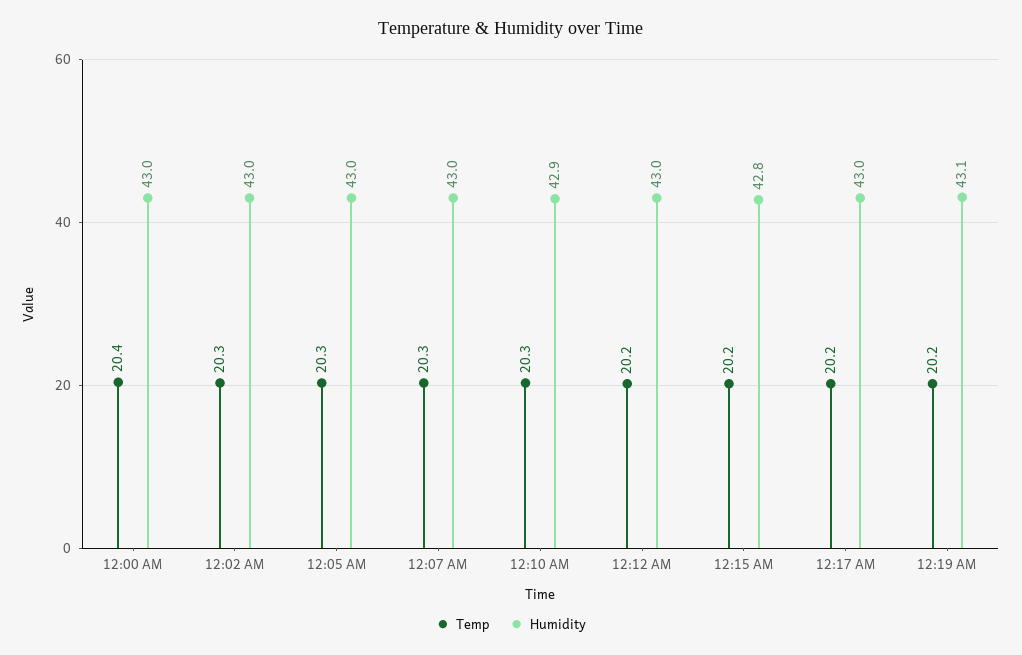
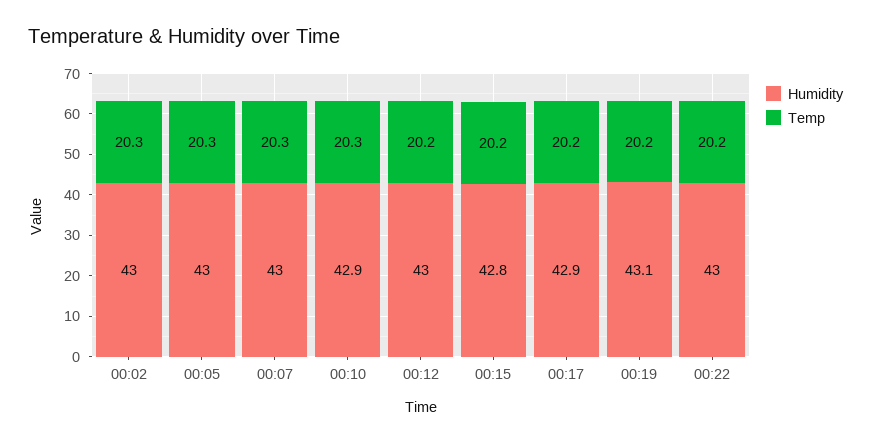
Temp, 12:00 AM: 20.4 -> none
Humidity, 12:00 AM: 43 -> none
Humidity, 12:17 AM: 43 -> 42.9
Humidity, 00:22: none -> 43
Temp, 00:22: none -> 20.2

